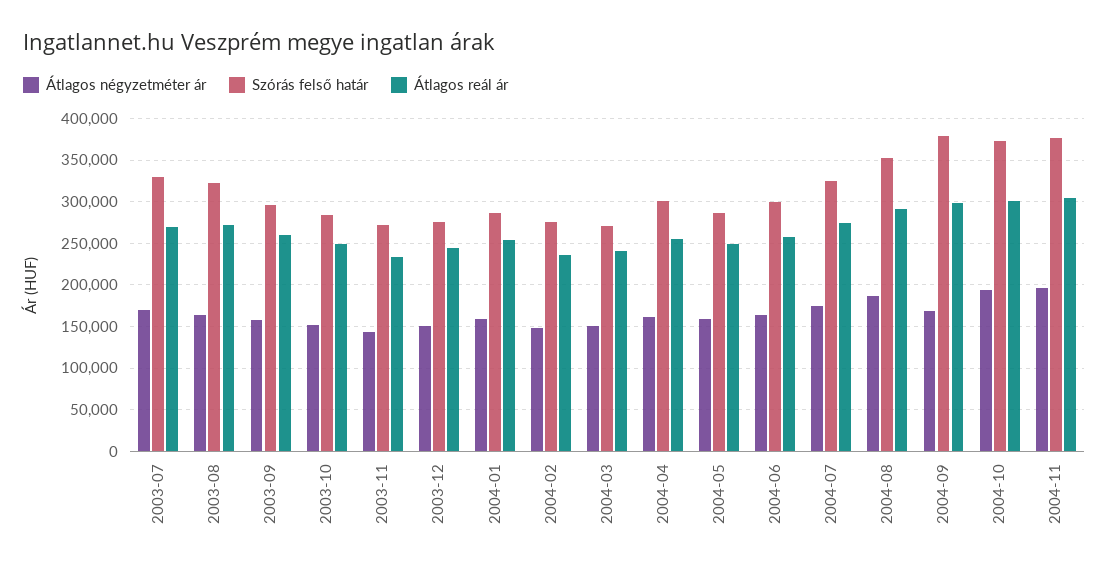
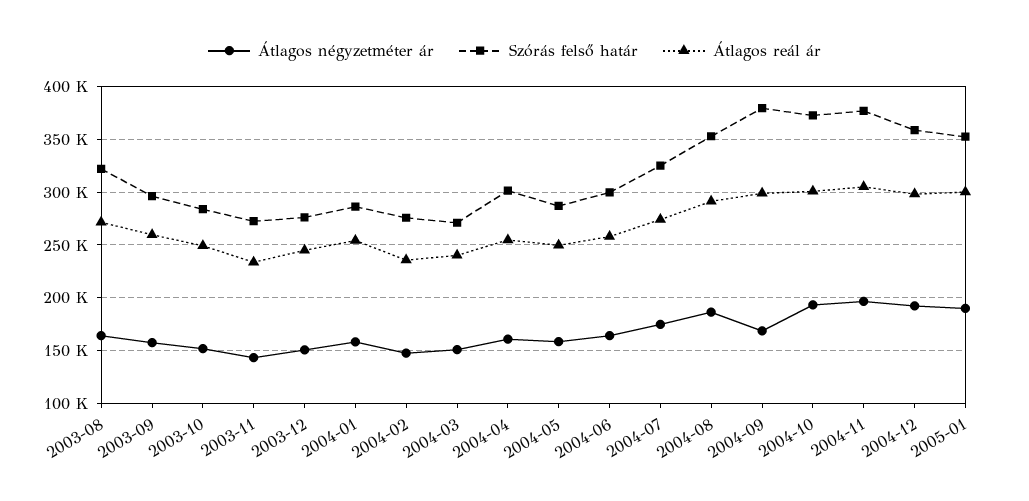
Átlagos négyzetméter ár, 2003-07: 170000 -> none
Szórás felső határ, 2003-07: 330000 -> none
Átlagos reál ár, 2003-07: 270000 -> none
Átlagos négyzetméter ár, 2004-12: none -> 190000
Szórás felső határ, 2004-12: none -> 360000
Átlagos reál ár, 2004-12: none -> 300000
Átlagos négyzetméter ár, 2005-01: none -> 190000
Szórás felső határ, 2005-01: none -> 350000
Átlagos reál ár, 2005-01: none -> 300000

